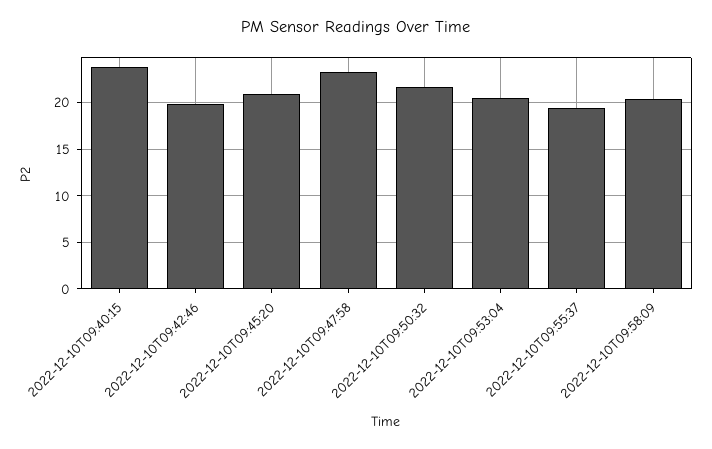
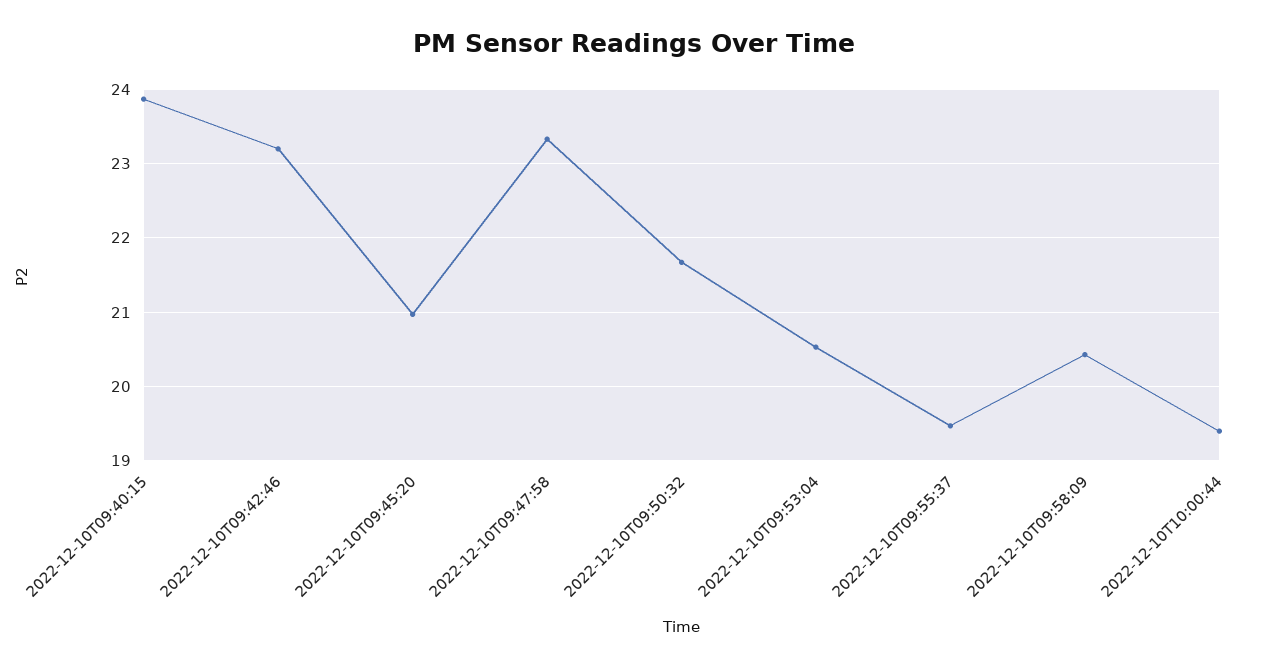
2022-12-10T09:42:46: 20 -> 23.2
2022-12-10T10:00:44: none -> 19.4

